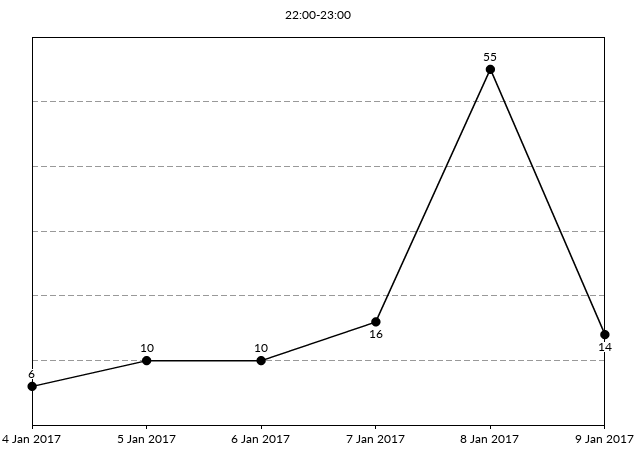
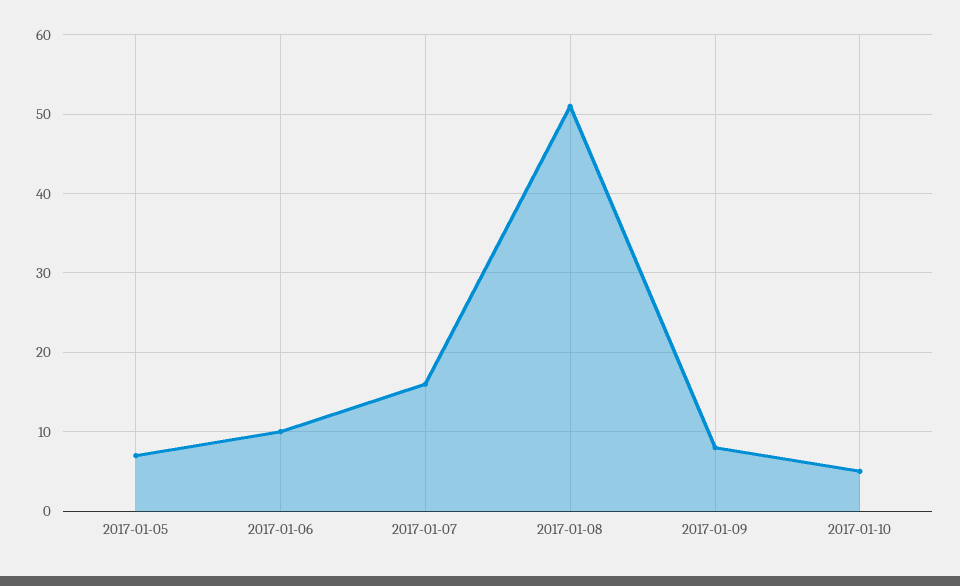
4 Jan 2017: 6 -> none
5 Jan 2017: 10 -> 7
8 Jan 2017: 55 -> 51
9 Jan 2017: 14 -> 8
2017-01-10: none -> 5

